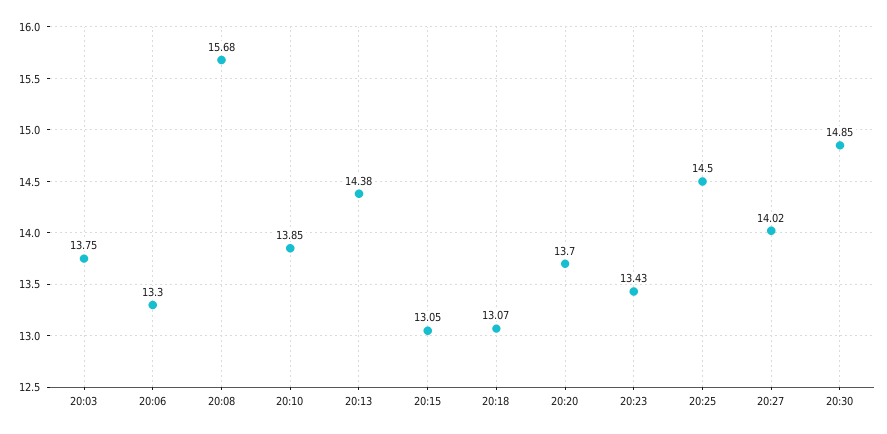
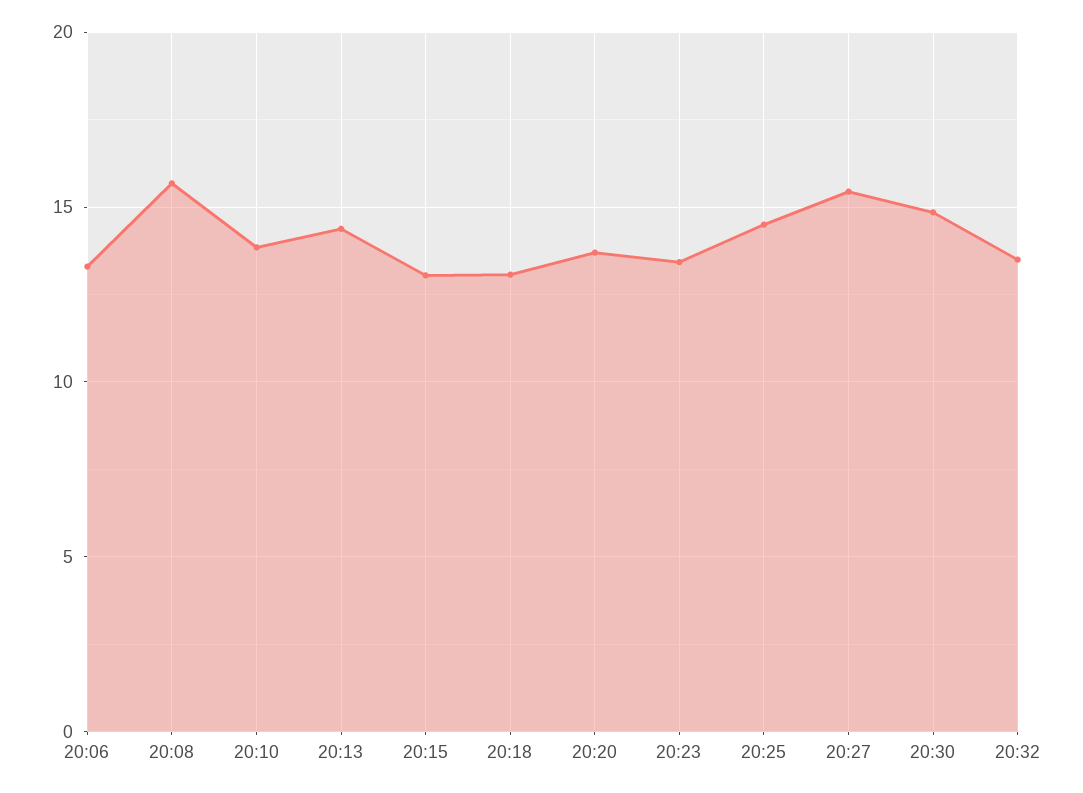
20:03: 13.75 -> none
20:27: 14.02 -> 15.5
20:32: none -> 13.5

